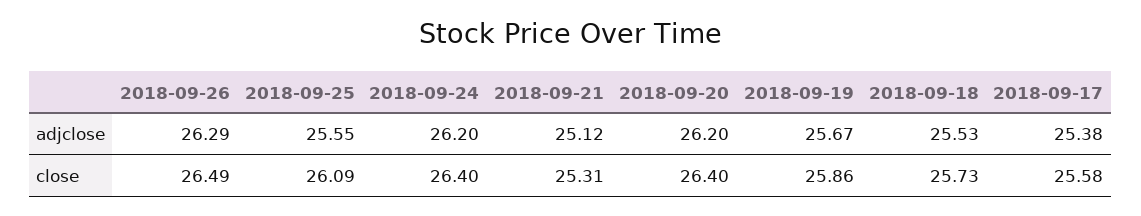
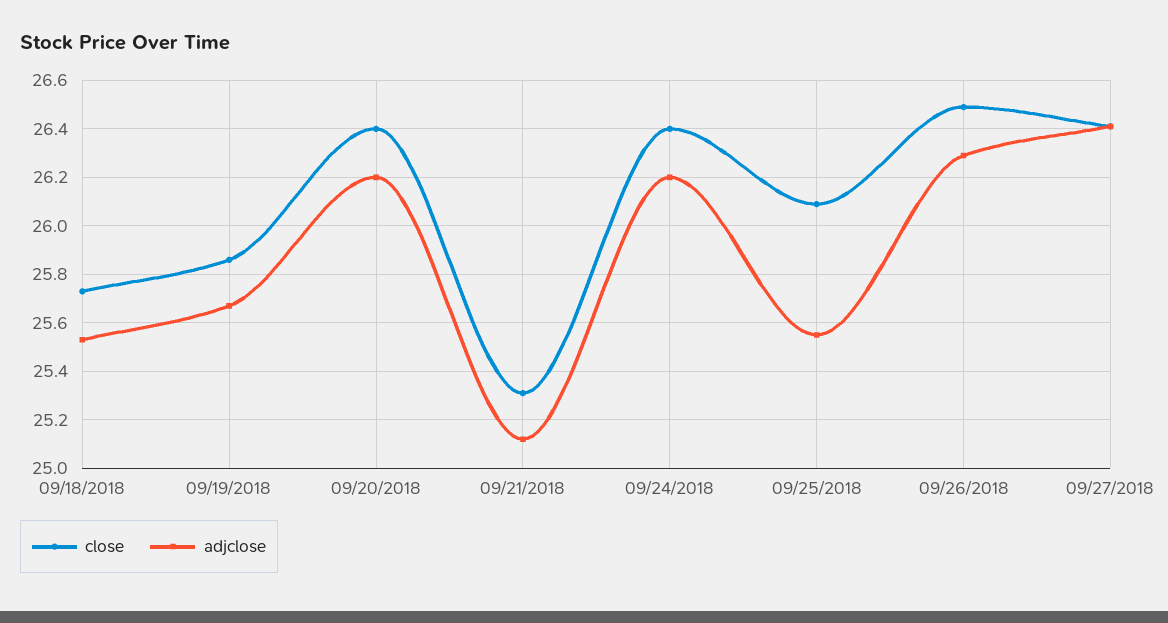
adjclose, 2018-09-17: 25.38 -> none
close, 2018-09-17: 25.58 -> none
close, 09/27/2018: none -> 26.4
adjclose, 09/27/2018: none -> 26.4

